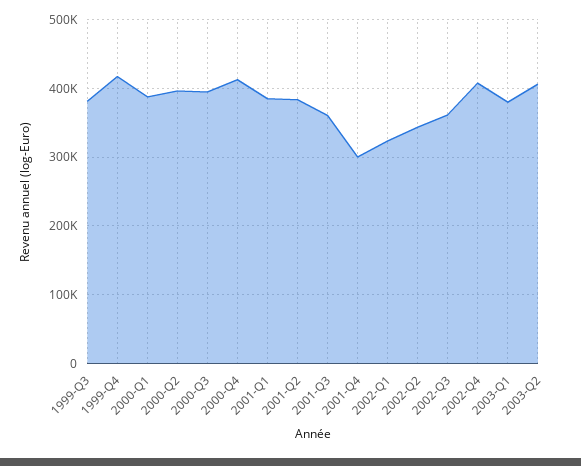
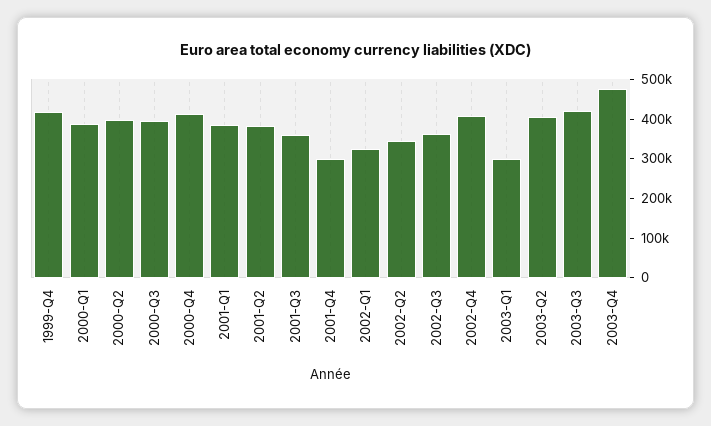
1999-Q3: 380000 -> none
2003-Q1: 380000 -> 300000
2003-Q3: none -> 425000
2003-Q4: none -> 475000

